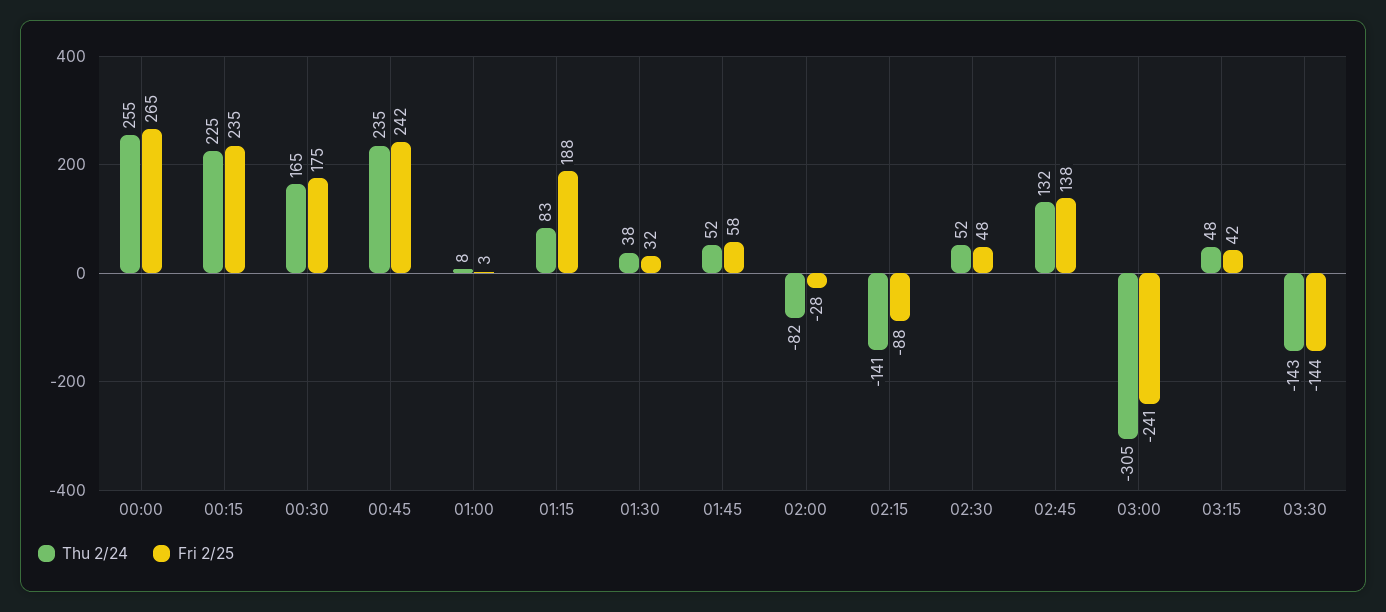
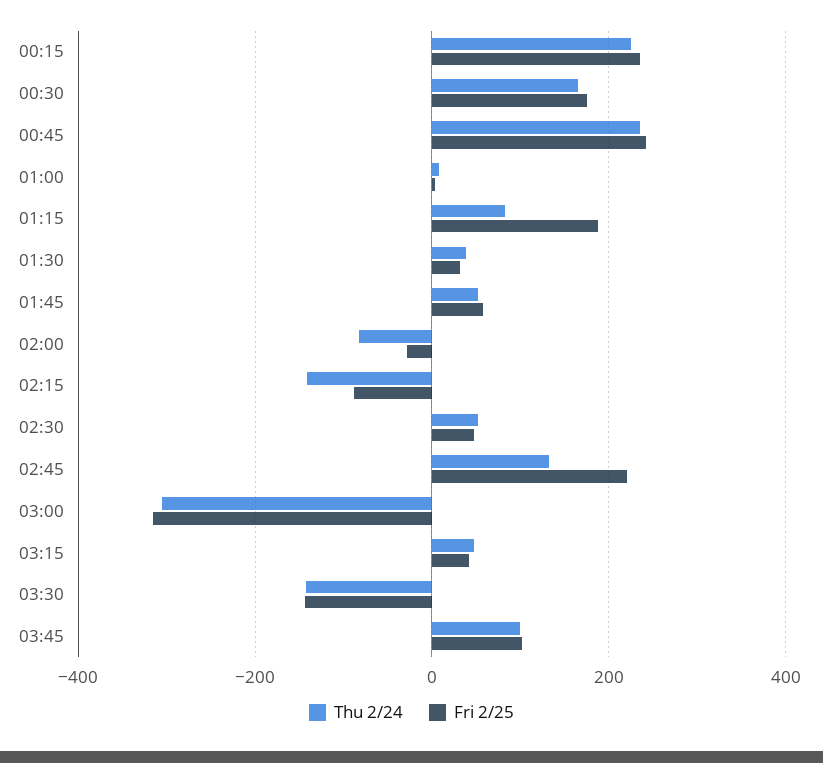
Thu 2/24, 00:00: 255 -> none
Fri 2/25, 00:00: 265 -> none
Fri 2/25, 02:45: 138 -> 220
Fri 2/25, 03:00: -241 -> -320
Thu 2/24, 03:45: none -> 100
Fri 2/25, 03:45: none -> 100

